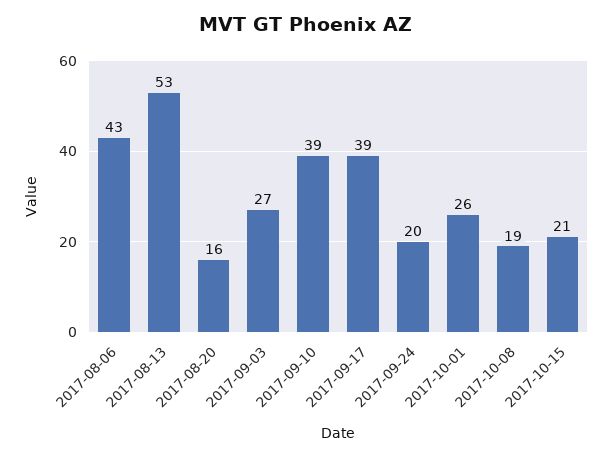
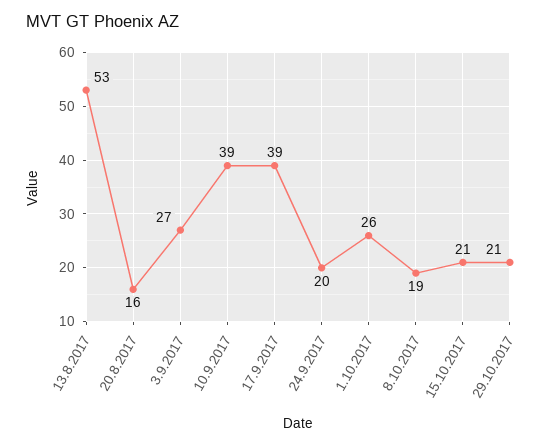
2017-08-06: 43 -> none
29.10.2017: none -> 21

